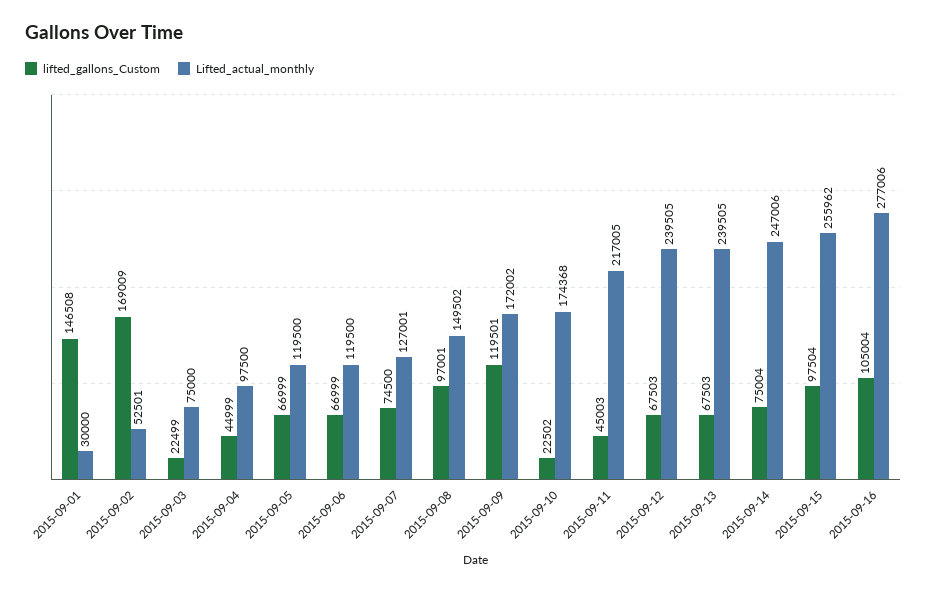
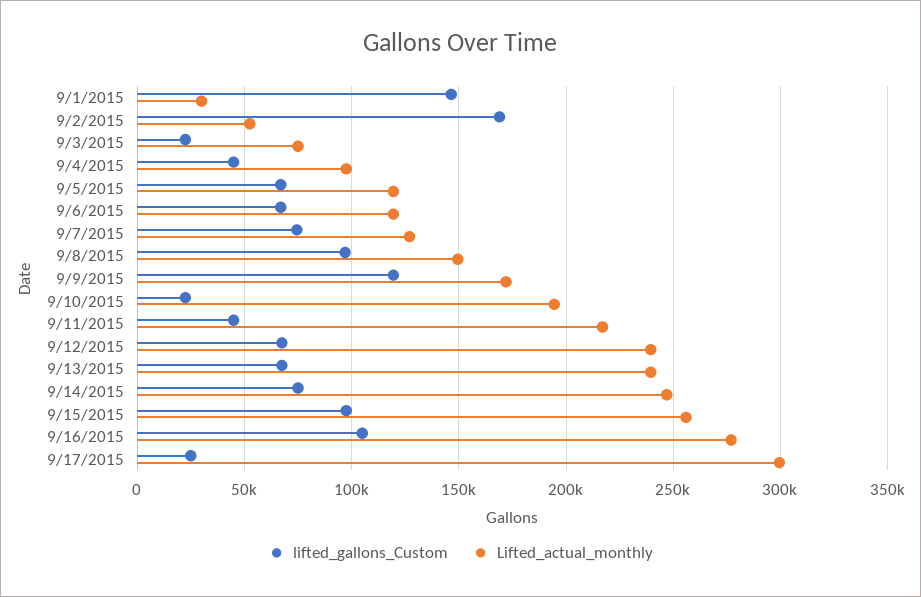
Lifted_actual_monthly, 2015-09-10: 174368 -> 195000
lifted_gallons_Custom, 9/17/2015: none -> 25000
Lifted_actual_monthly, 9/17/2015: none -> 300000

